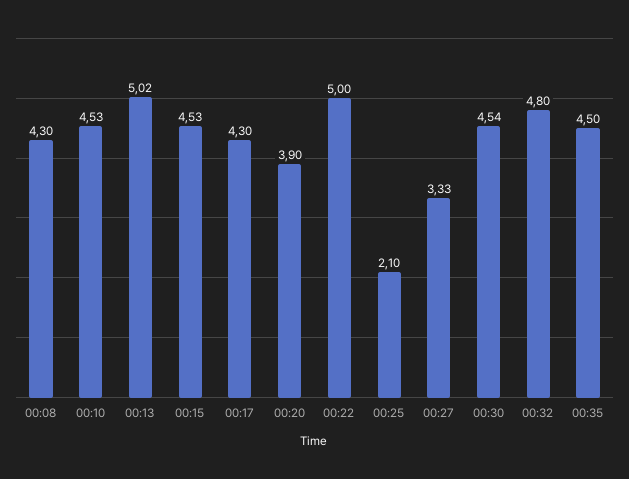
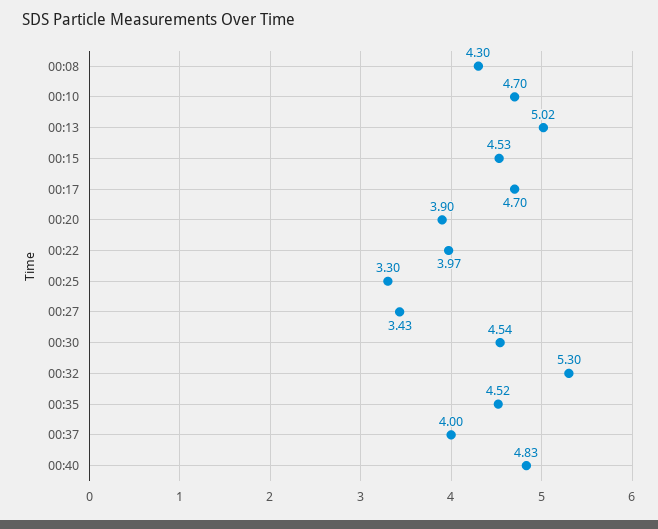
00:10: 4.53 -> 4.7
00:17: 4.3 -> 4.7
00:22: 5 -> 3.97
00:25: 2.1 -> 3.3
00:27: 3.33 -> 3.43
00:32: 4.8 -> 5.3
00:35: 4.5 -> 4.52
00:37: none -> 4
00:40: none -> 4.83

